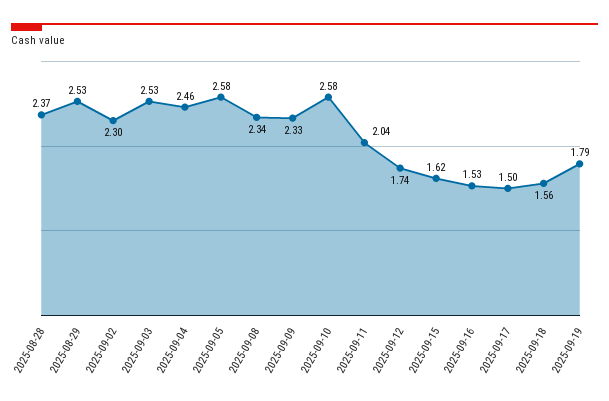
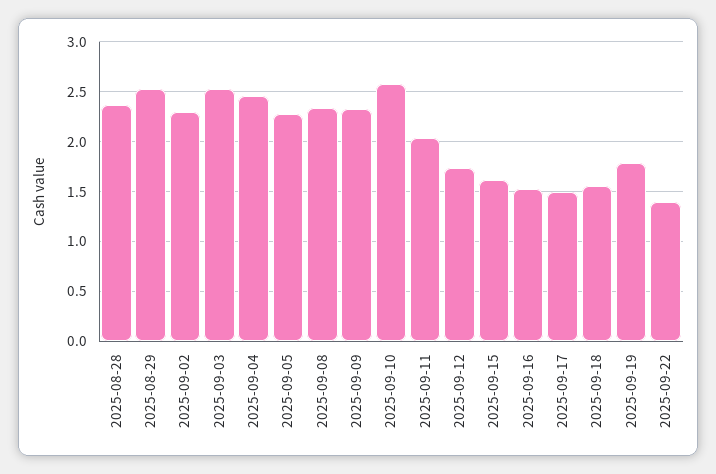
2025-09-05: 2.58 -> 2.3
2025-09-22: none -> 1.4

